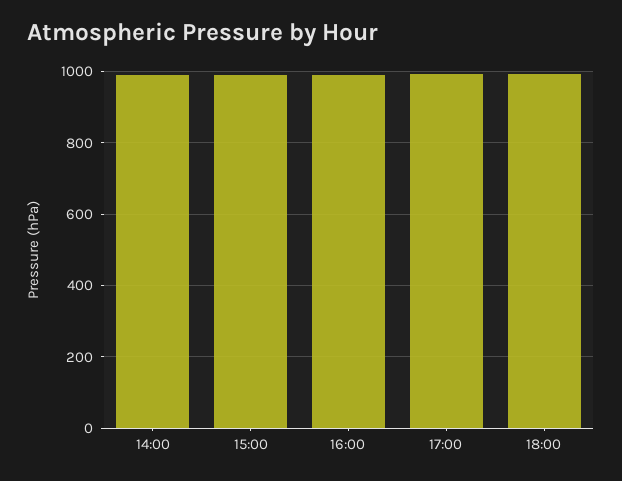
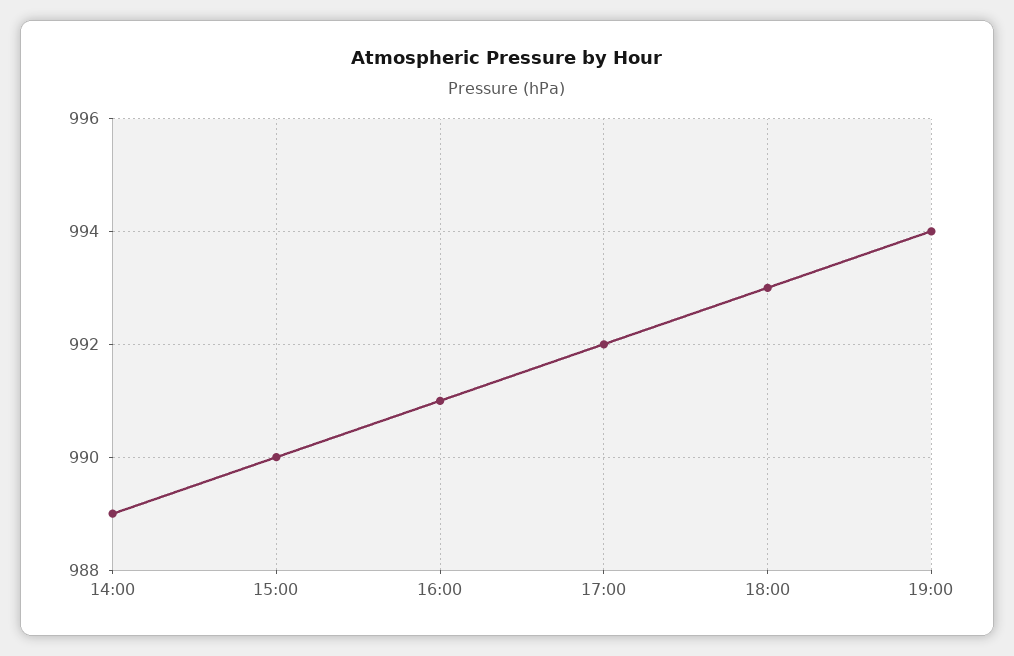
19:00: none -> 994

